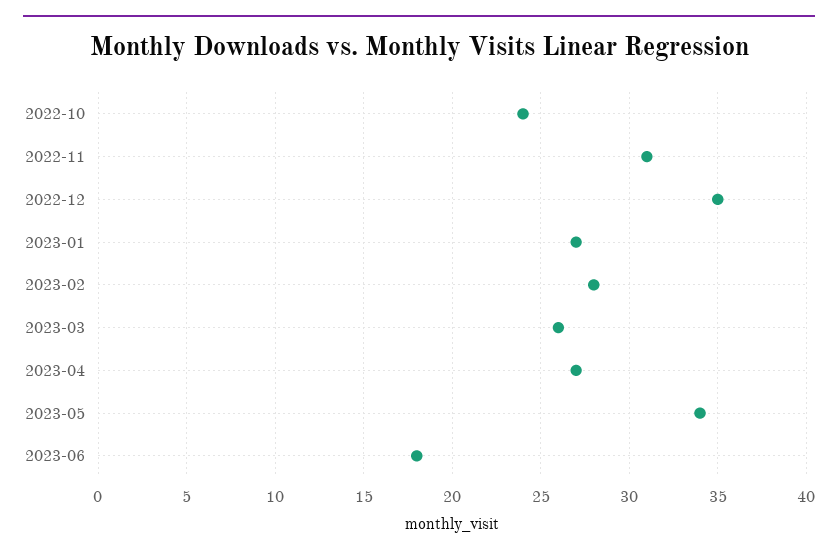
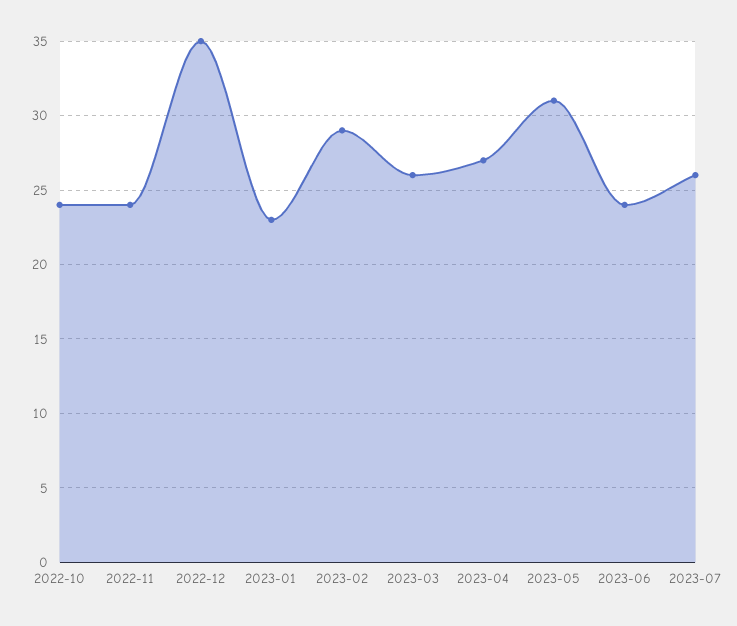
2022-11: 31 -> 24
2023-01: 27 -> 23
2023-02: 28 -> 29
2023-05: 34 -> 31
2023-06: 18 -> 24
2023-07: none -> 26

